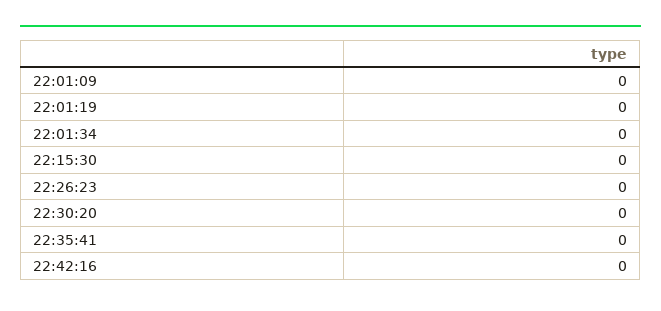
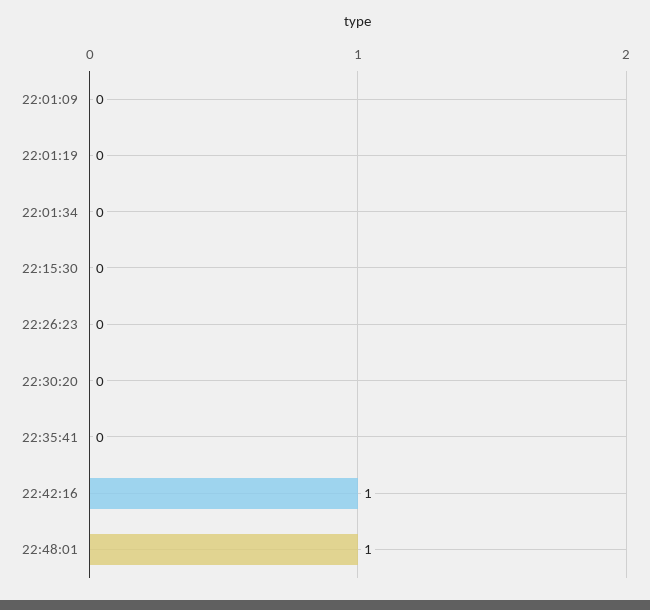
22:42:16: 0 -> 1
22:48:01: none -> 1

